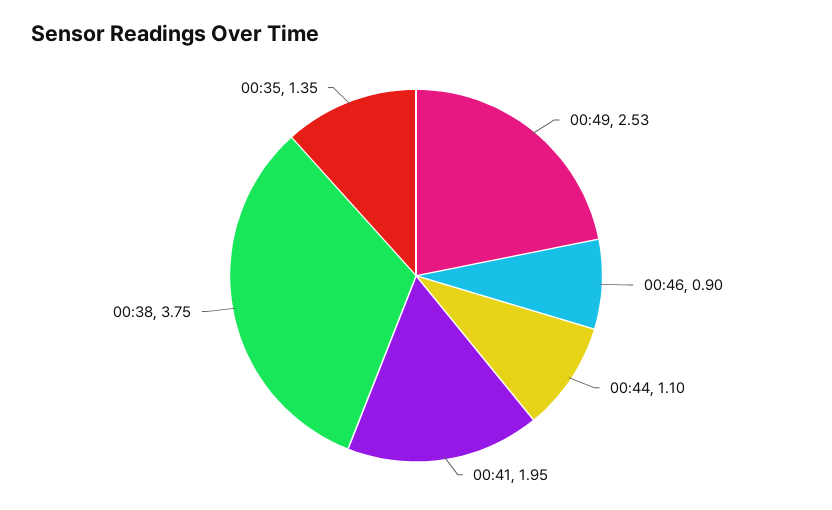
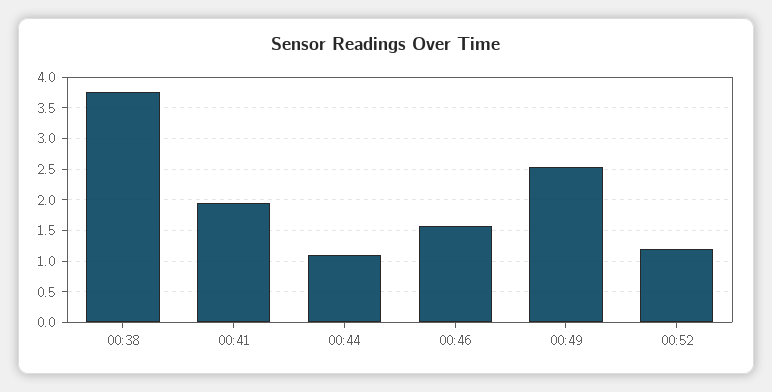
00:46: 0.9 -> 1.6
00:35: 1.35 -> none
00:52: none -> 1.2

